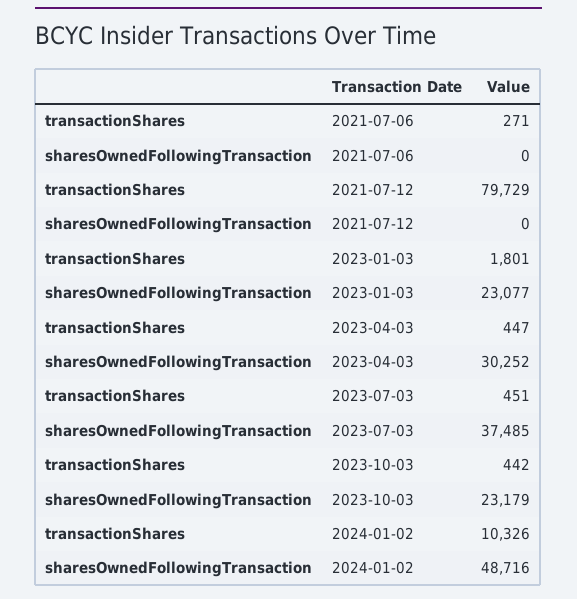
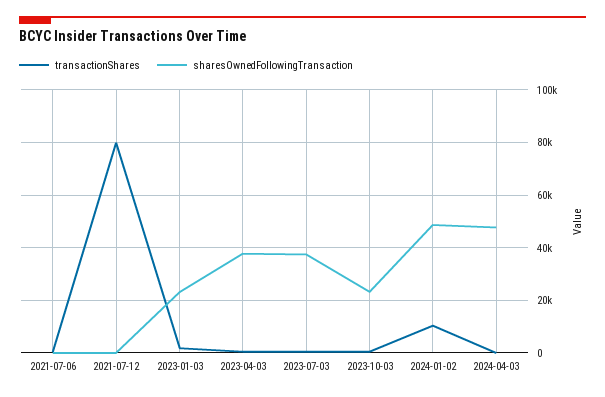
sharesOwnedFollowingTransaction, 2023-04-03: 30252 -> 37500
transactionShares, 2024-04-03: none -> 0
sharesOwnedFollowingTransaction, 2024-04-03: none -> 47500

